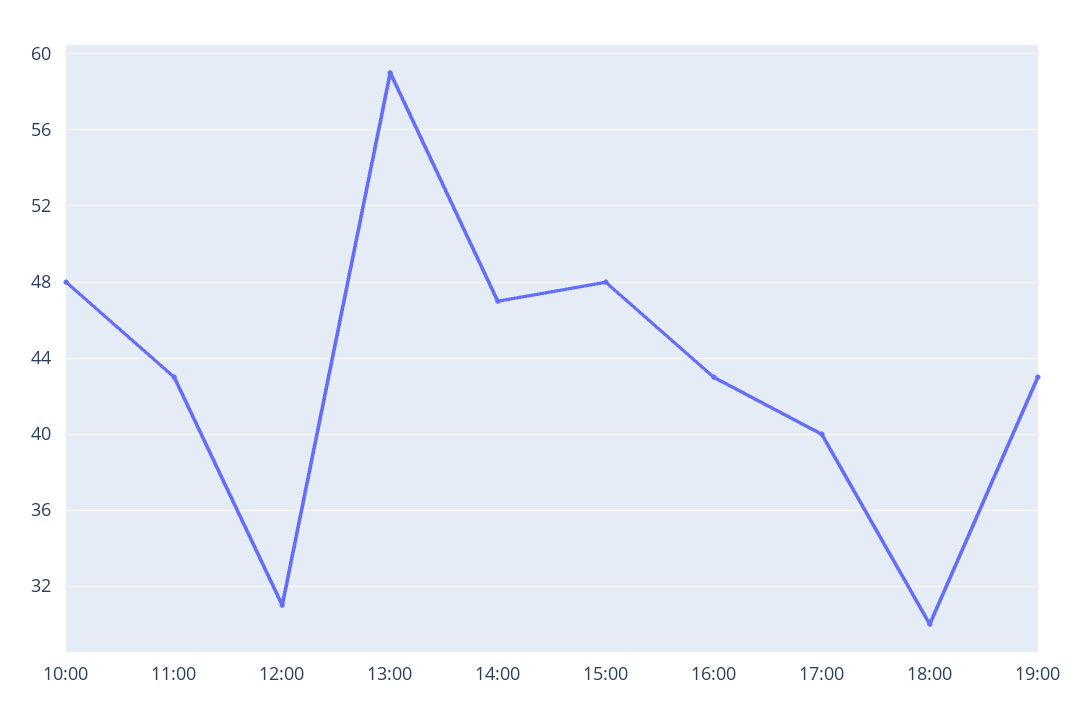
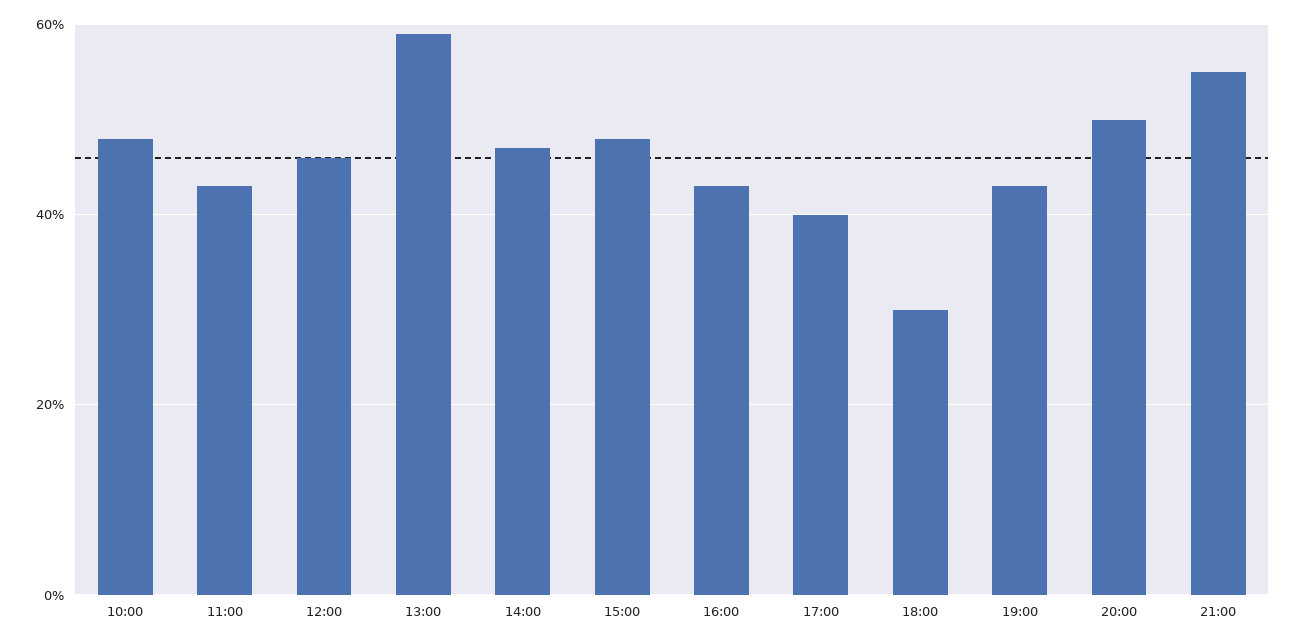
12:00: 31 -> 45
20:00: none -> 50
21:00: none -> 55

